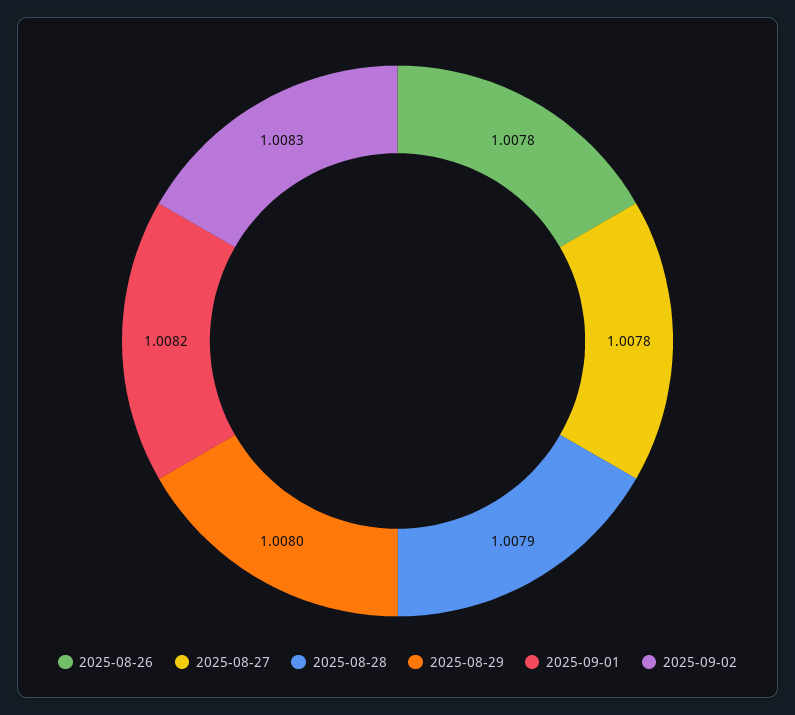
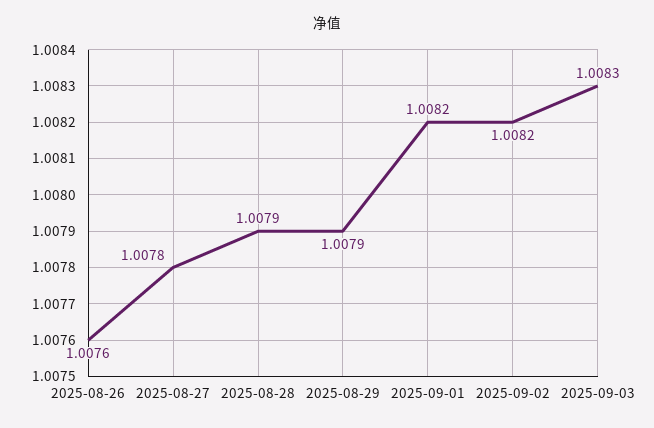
2025-08-26: 1.0078 -> 1.0076
2025-08-29: 1.008 -> 1.0079
2025-09-02: 1.0083 -> 1.0082
2025-09-03: none -> 1.0083

